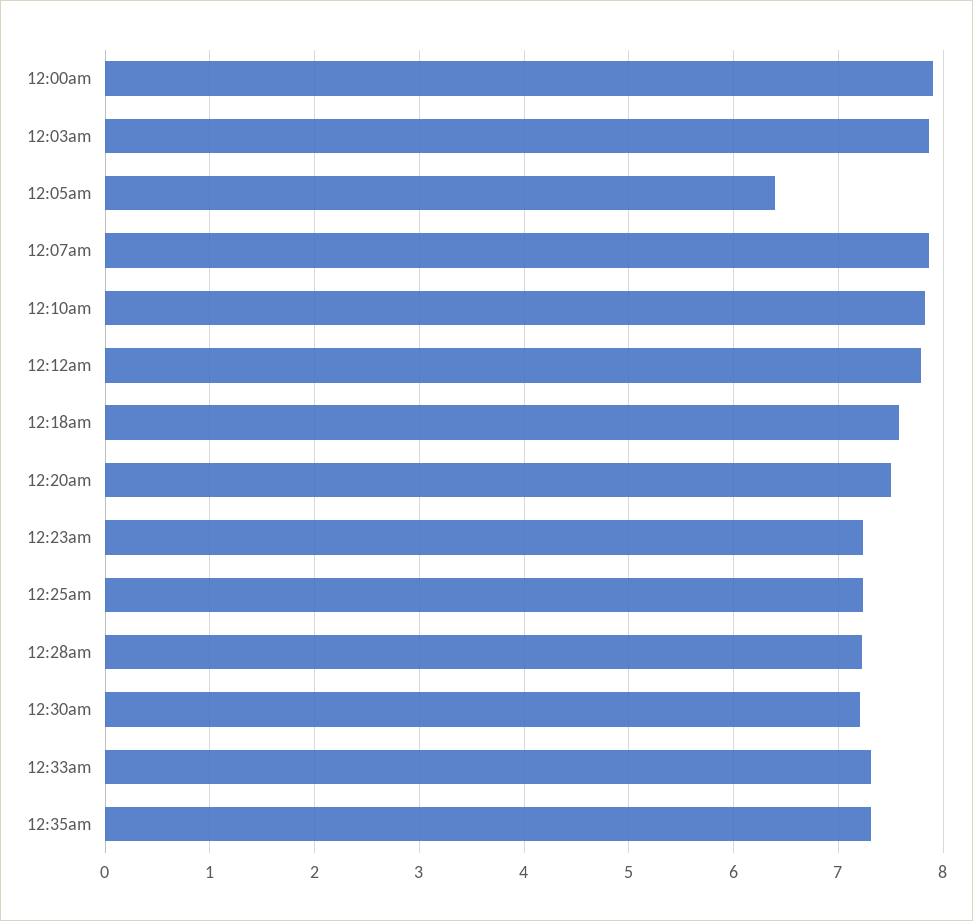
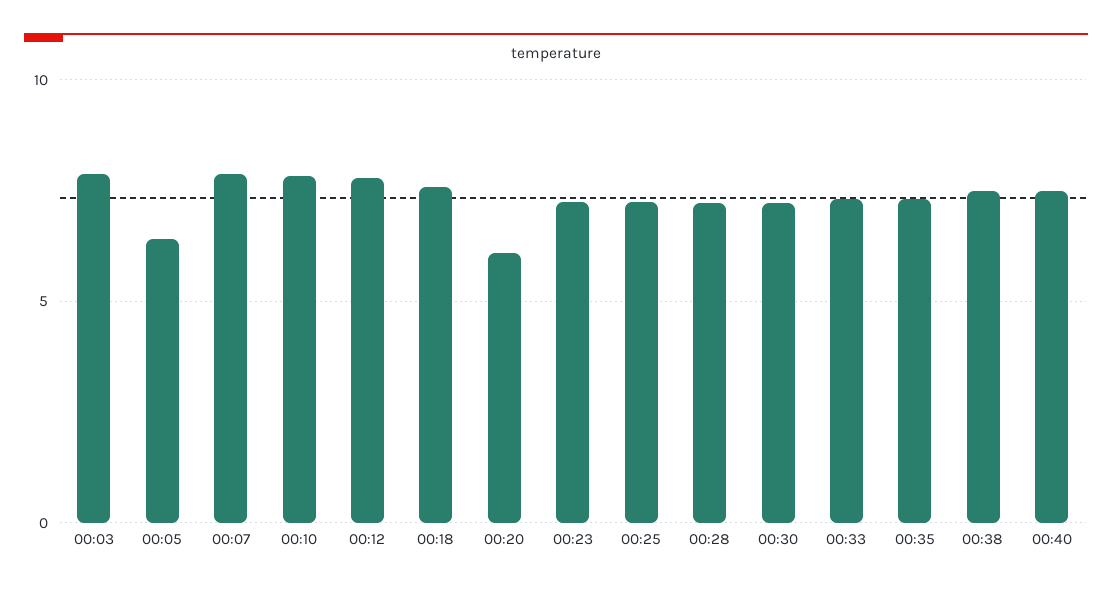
12:00am: 7.9 -> none
12:20am: 7.5 -> 6
00:38: none -> 7.5
00:40: none -> 7.5

